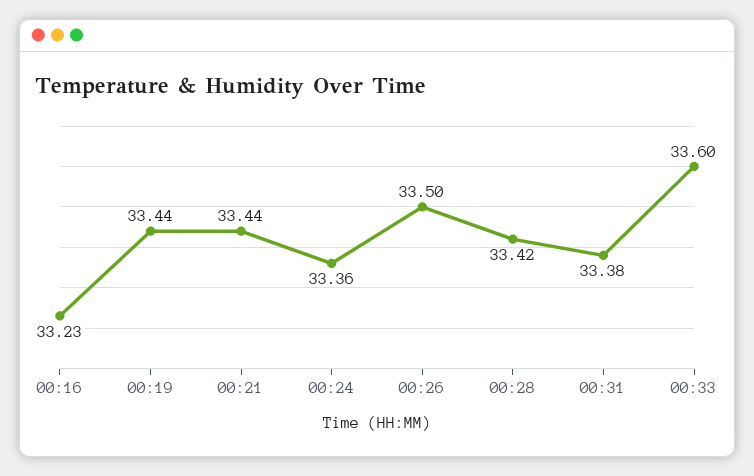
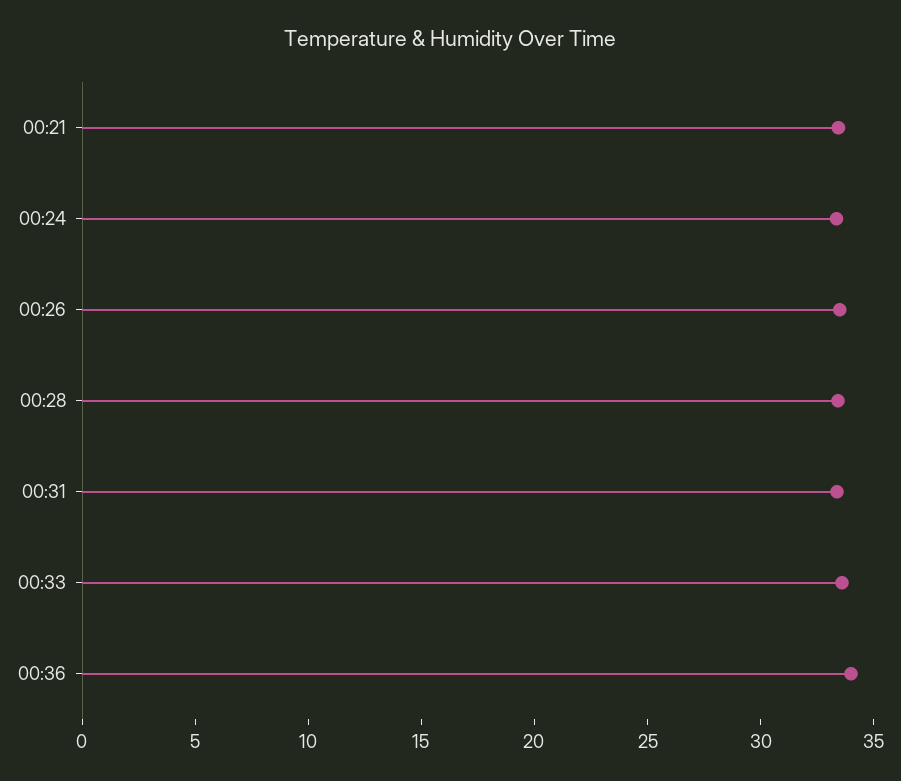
00:16: 33.23 -> none
00:19: 33.44 -> none
00:36: none -> 34

